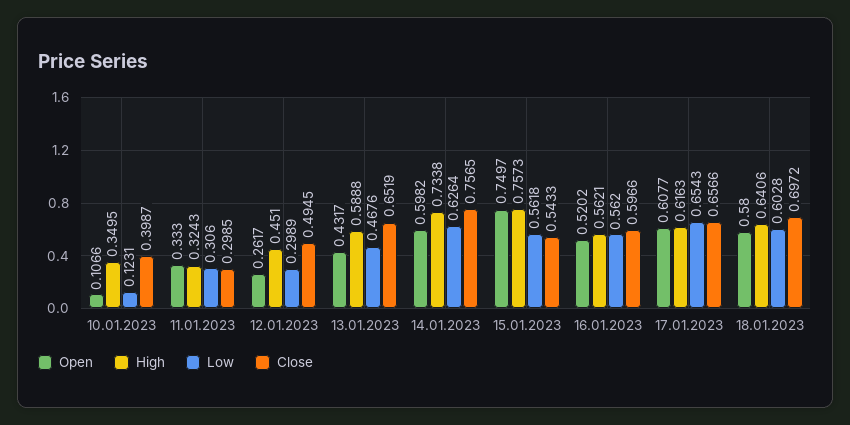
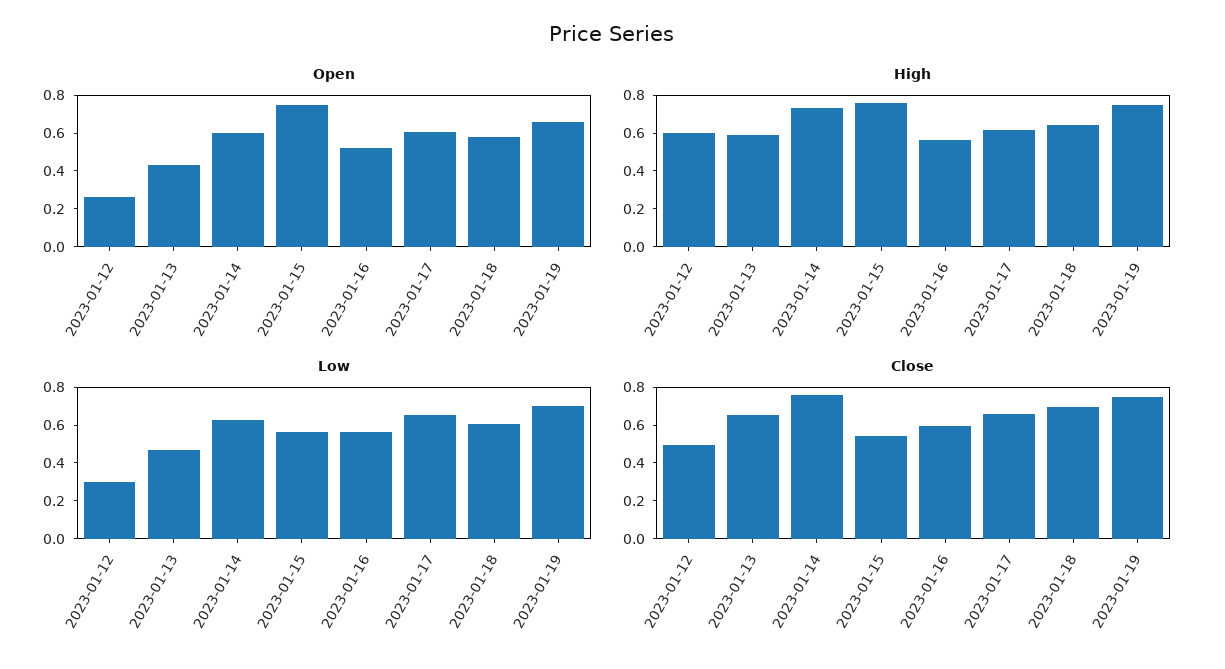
Open, 10.01.2023: 0.1066 -> none
High, 10.01.2023: 0.3495 -> none
Low, 10.01.2023: 0.1231 -> none
Close, 10.01.2023: 0.3987 -> none
Open, 11.01.2023: 0.333 -> none
High, 11.01.2023: 0.3243 -> none
Low, 11.01.2023: 0.306 -> none
Close, 11.01.2023: 0.2985 -> none
High, 12.01.2023: 0.451 -> 0.6
Open, 2023-01-19: none -> 0.65
High, 2023-01-19: none -> 0.75
Low, 2023-01-19: none -> 0.7
Close, 2023-01-19: none -> 0.75

